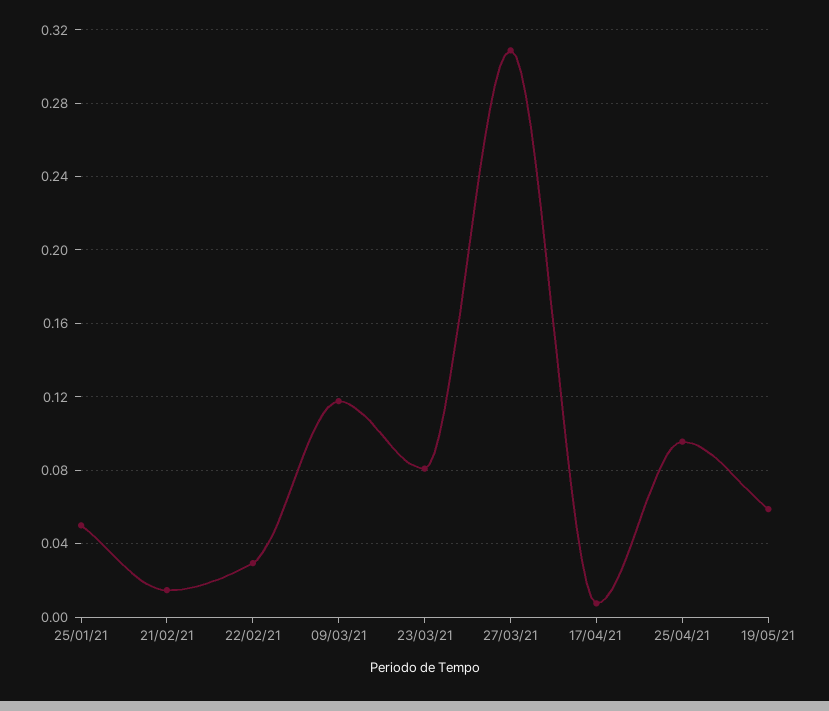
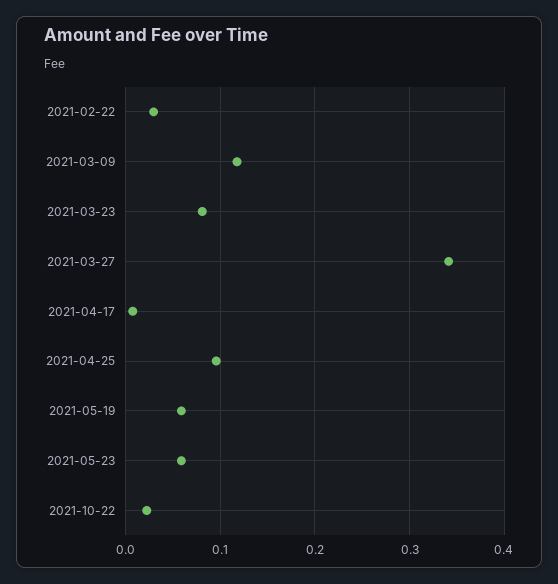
25/01/21: 0.05 -> none
21/02/21: 0.015 -> none
27/03/21: 0.31 -> 0.34
2021-05-23: none -> 0.06
2021-10-22: none -> 0.02

